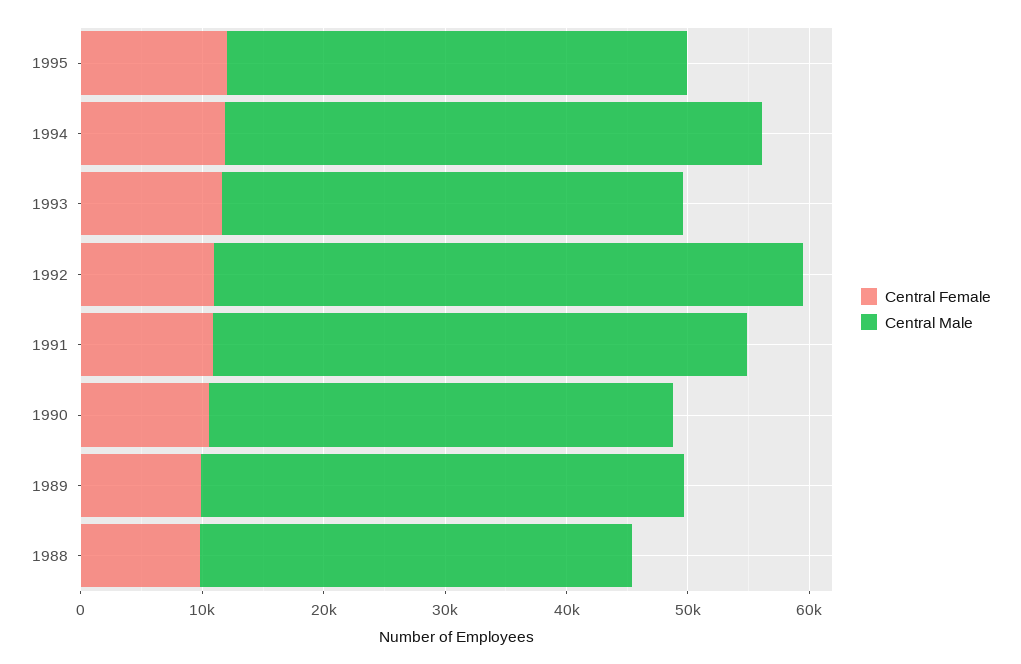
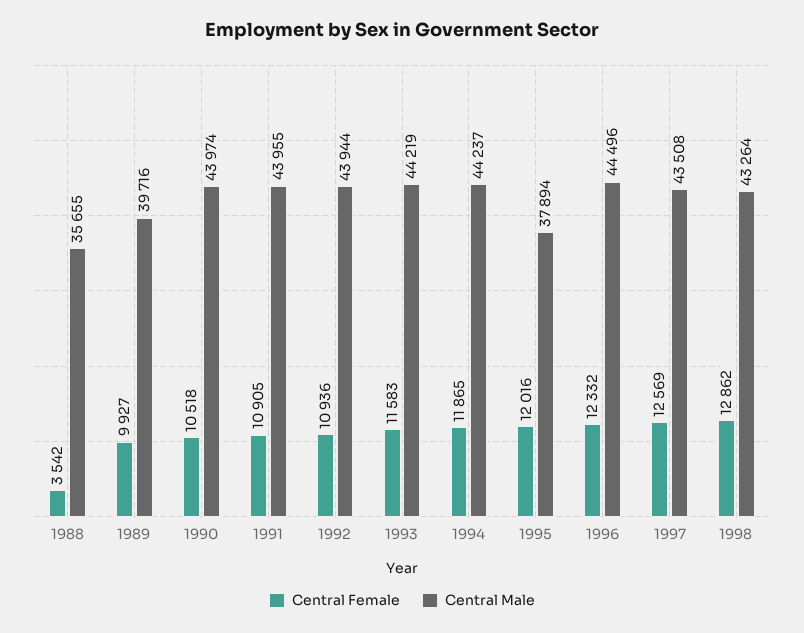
Central Male, 1993: 38000 -> 44219
Central Male, 1992: 48000 -> 43944
Central Male, 1990: 38000 -> 43974
Central Female, 1988: 10000 -> 3542
Central Female, 1996: none -> 12332
Central Male, 1996: none -> 44496
Central Female, 1997: none -> 12569
Central Male, 1997: none -> 43508
Central Female, 1998: none -> 12862
Central Male, 1998: none -> 43264

